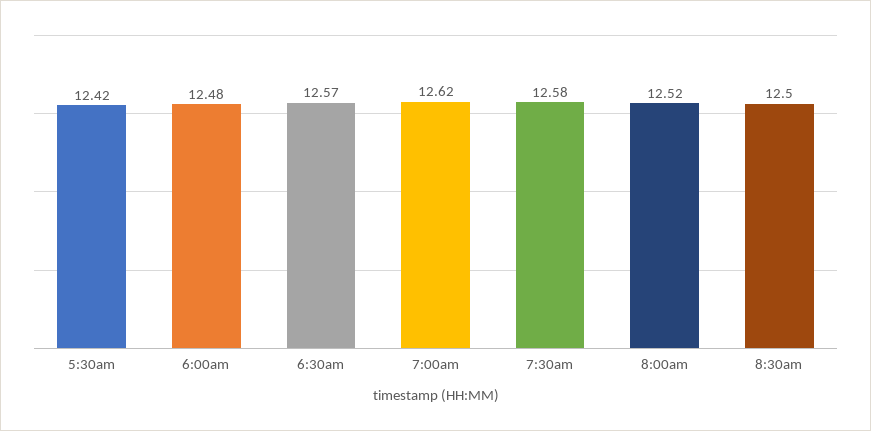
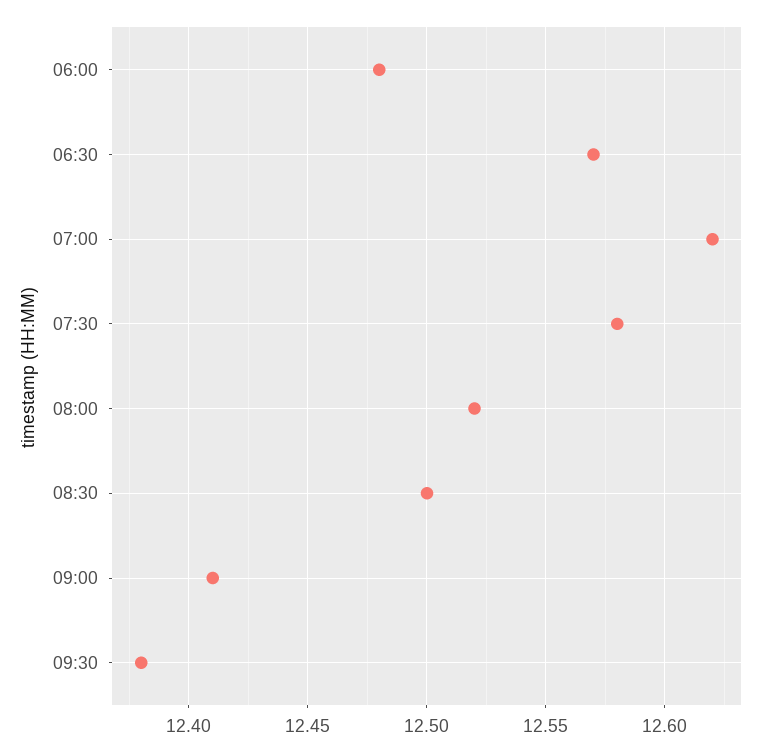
5:30am: 12.42 -> none
09:00: none -> 12.41
09:30: none -> 12.38

